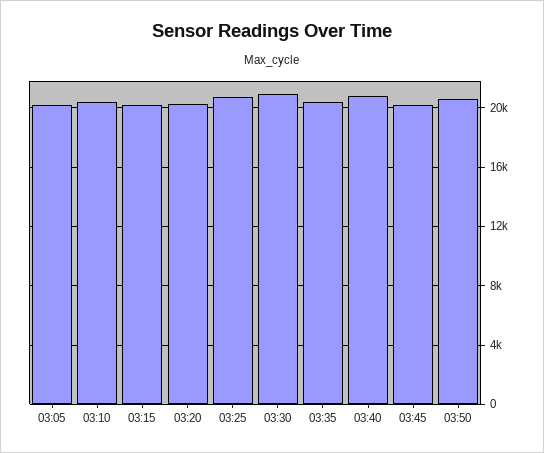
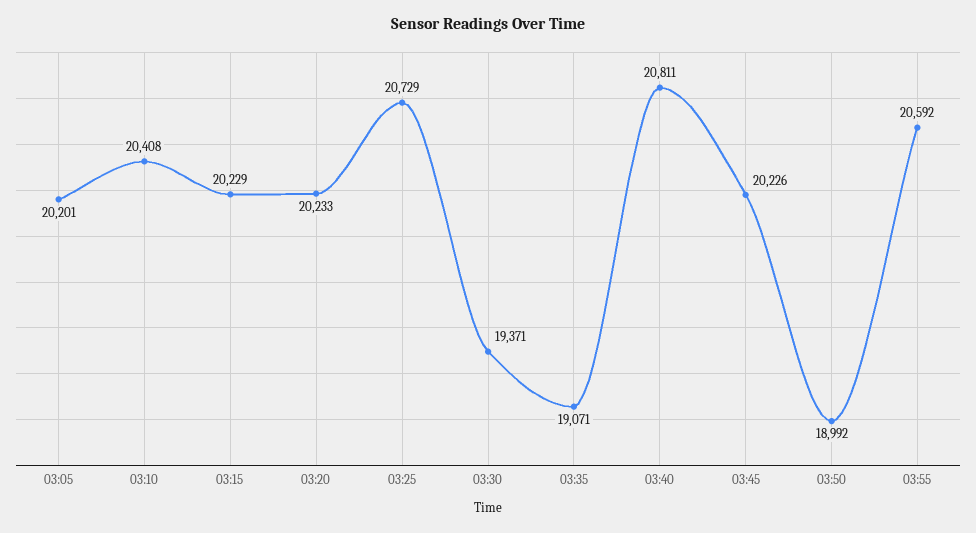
03:30: 21000 -> 19371
03:35: 20500 -> 19071
03:50: 20500 -> 18992
03:55: none -> 20592

